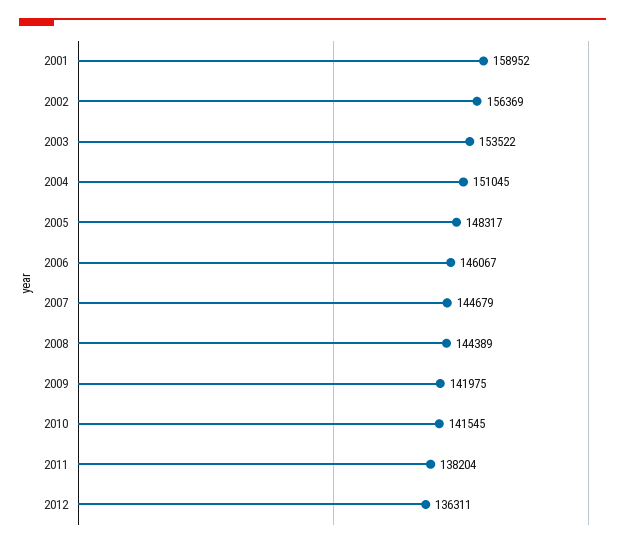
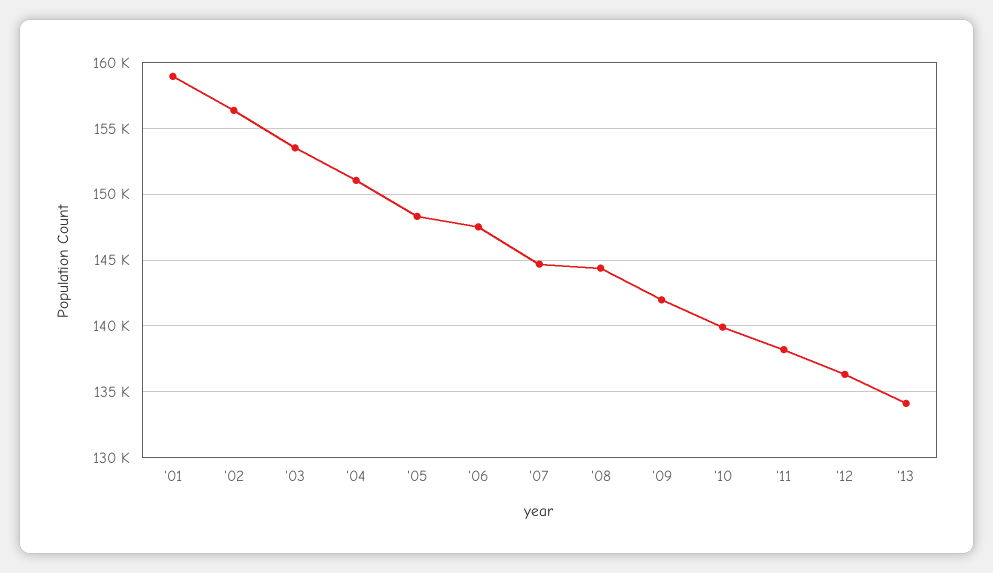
2006: 146067 -> 147500
2010: 141545 -> 140000
'13: none -> 134000

